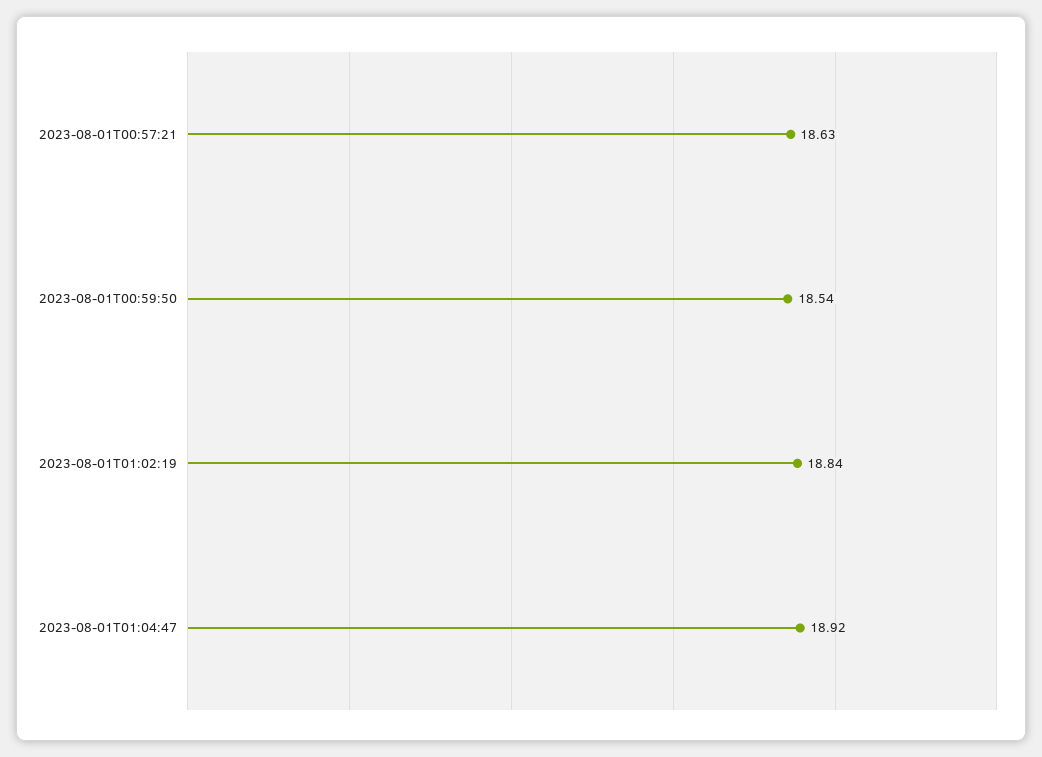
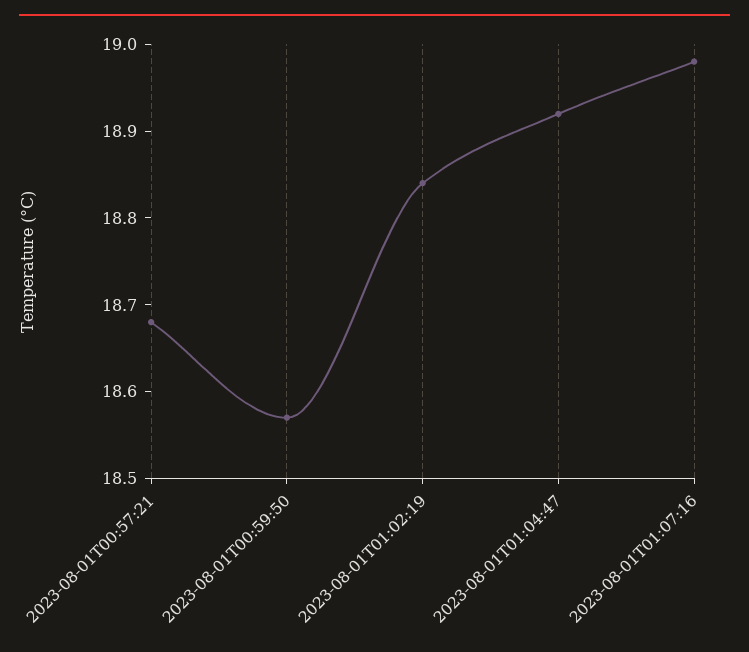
2023-08-01T00:57:21: 18.63 -> 18.68
2023-08-01T00:59:50: 18.54 -> 18.57
2023-08-01T01:07:16: none -> 18.98

